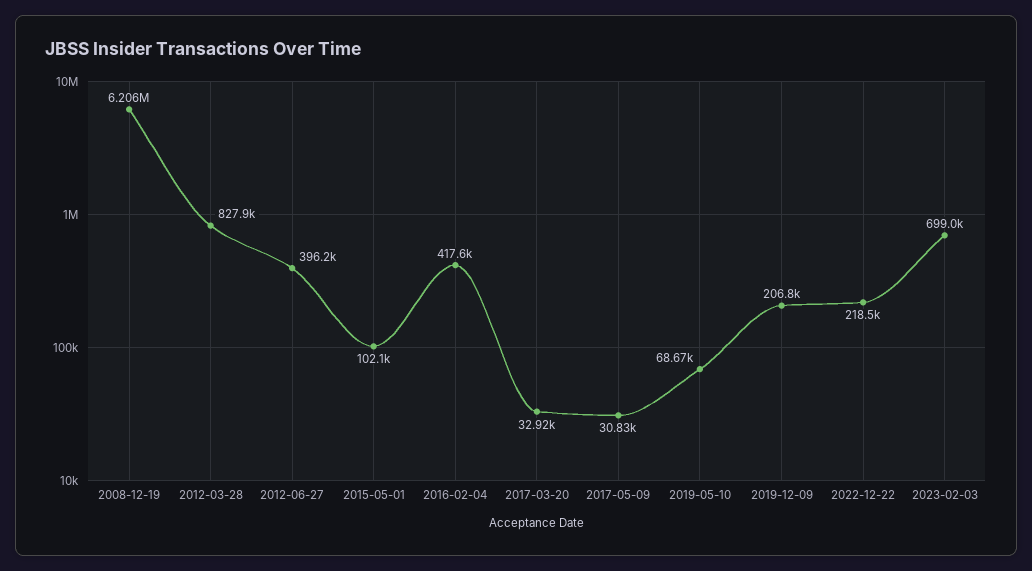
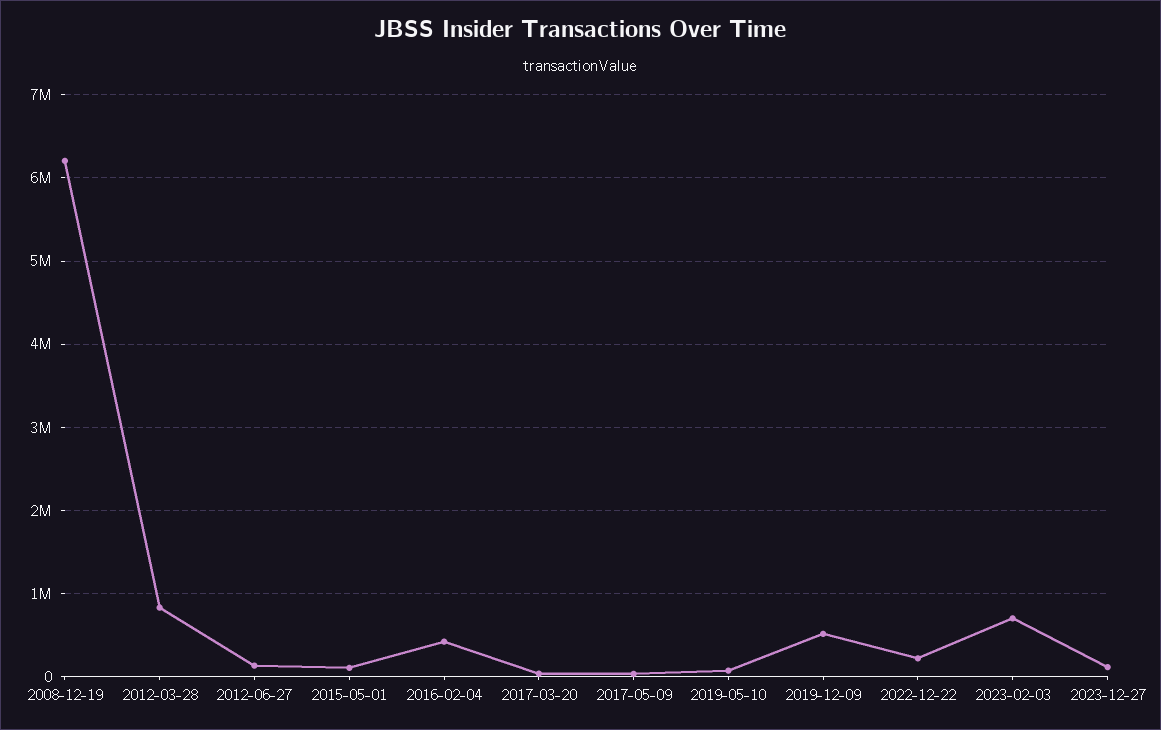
2012-06-27: 396200 -> 100000
2019-12-09: 206800 -> 500000
2023-12-27: none -> 100000

